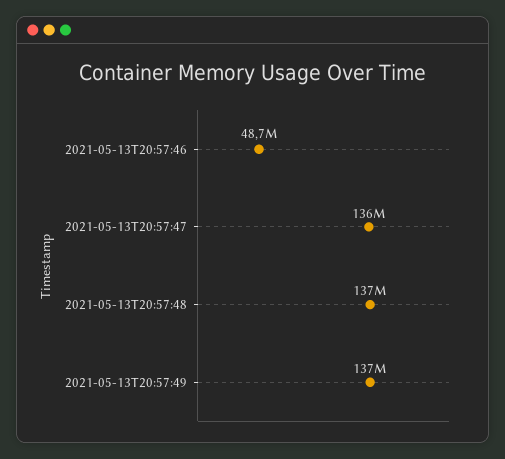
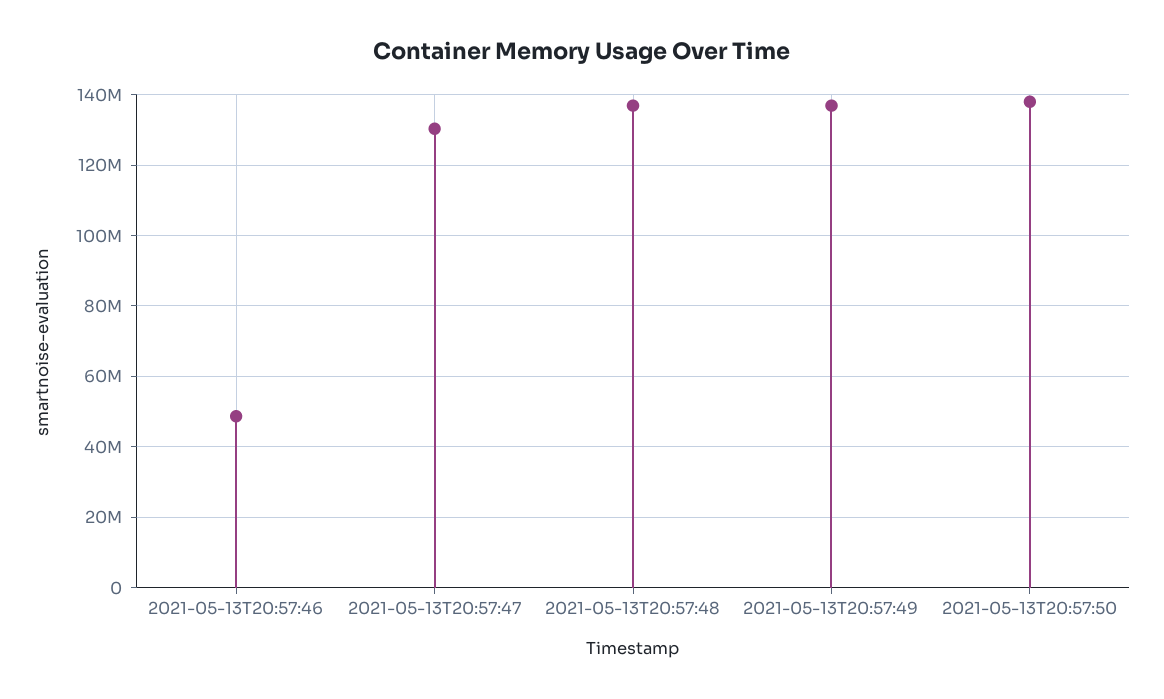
2021-05-13T20:57:47: 136000000 -> 130000000
2021-05-13T20:57:50: none -> 138000000

